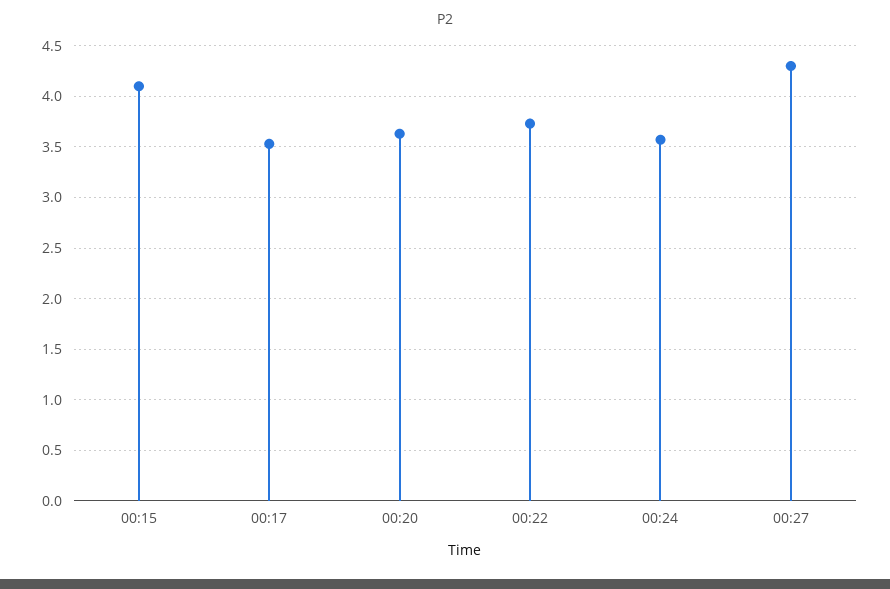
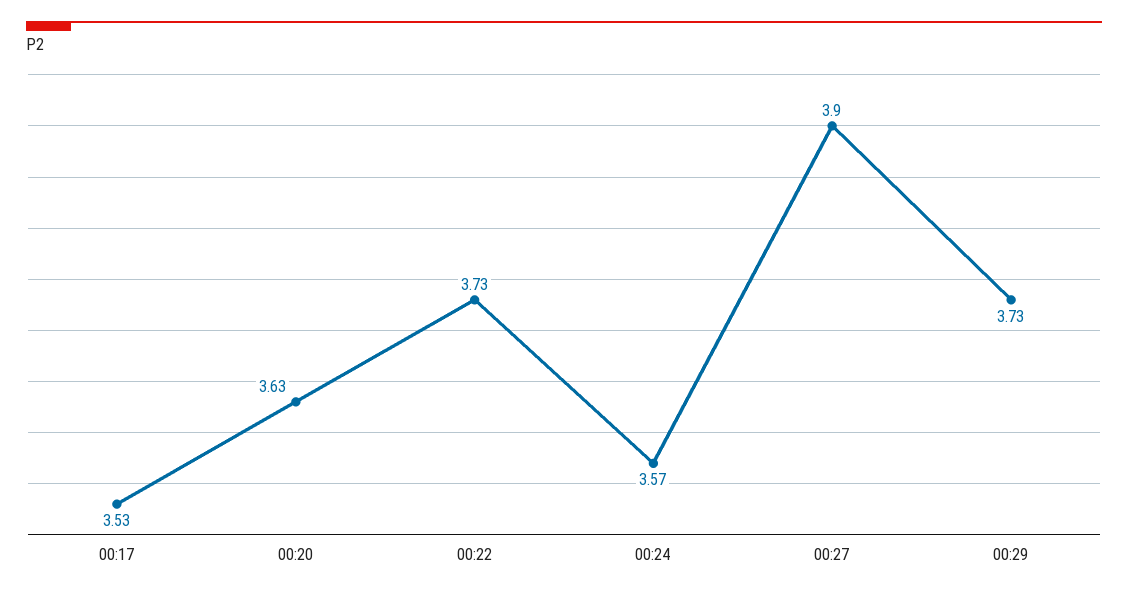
00:15: 4.1 -> none
00:27: 4.3 -> 3.9
00:29: none -> 3.73

